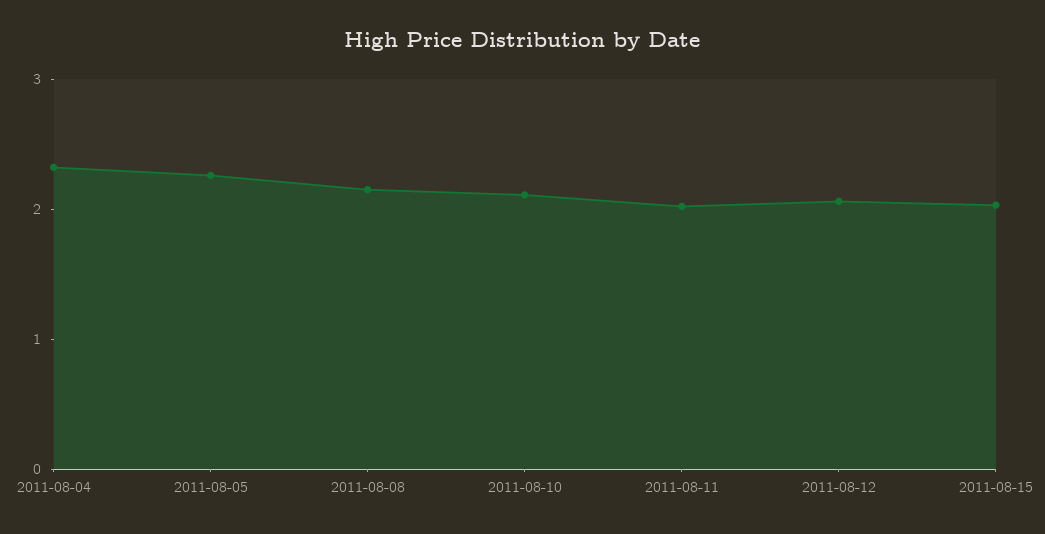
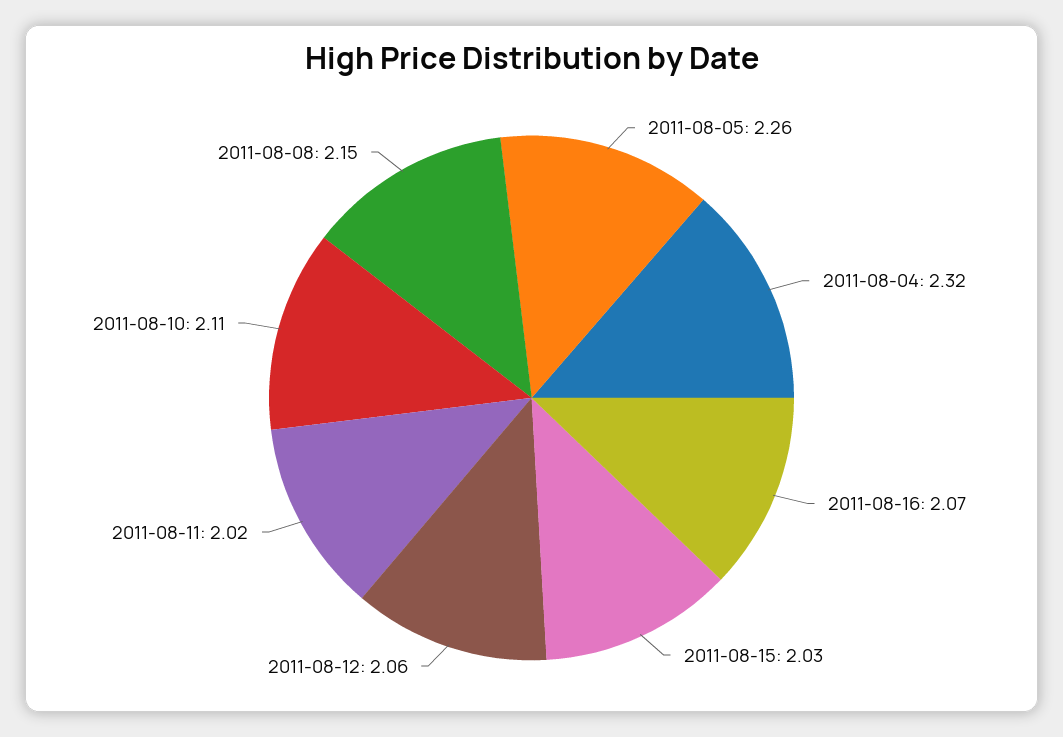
2011-08-16: none -> 2.07

